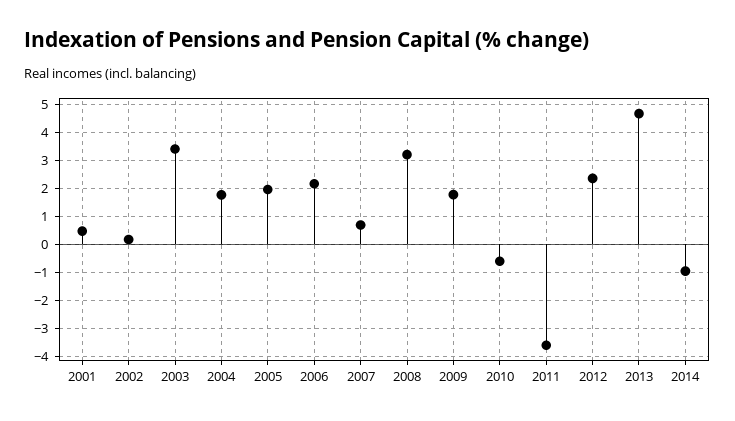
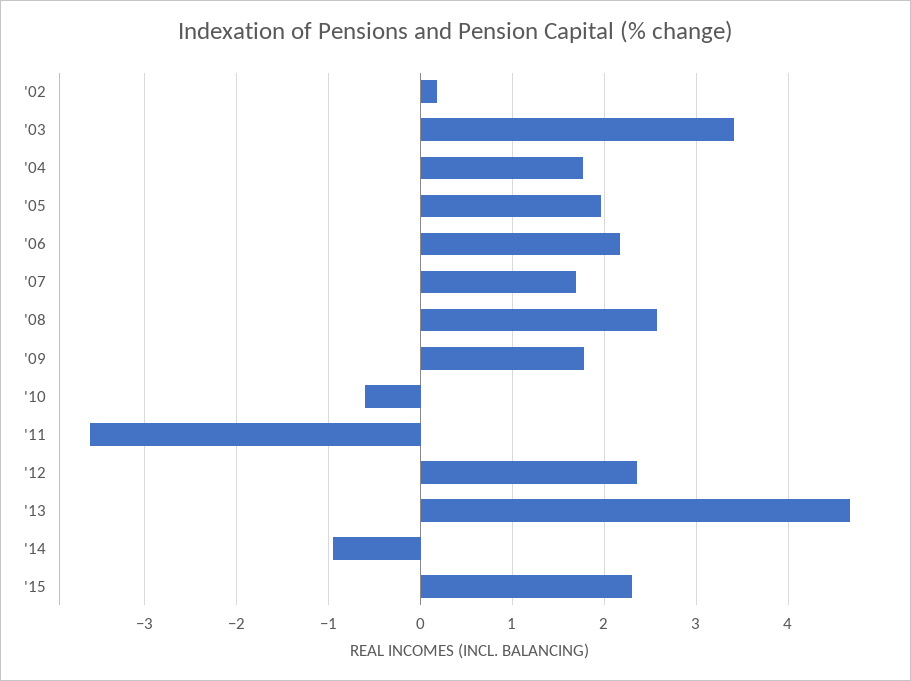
2001: 0.5 -> none
2007: 0.75 -> 1.7
2008: 3.25 -> 2.6
'15: none -> 2.3

